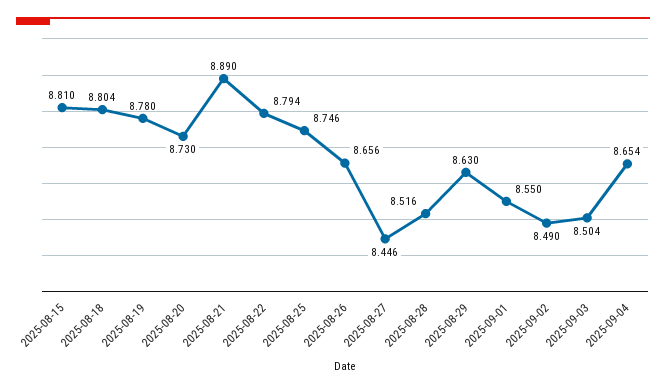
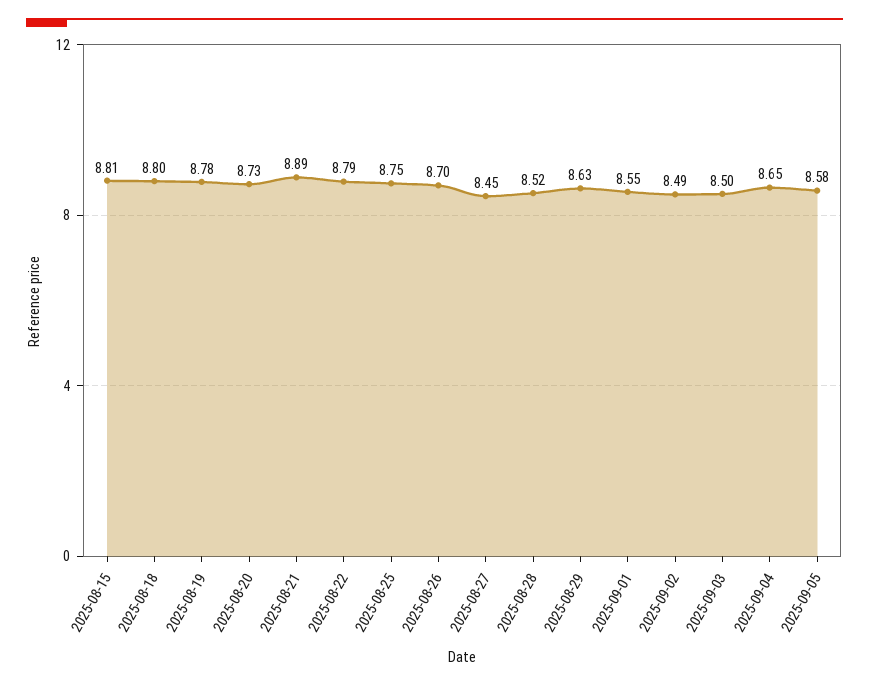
2025-08-26: 8.656 -> 8.7
2025-09-05: none -> 8.58

